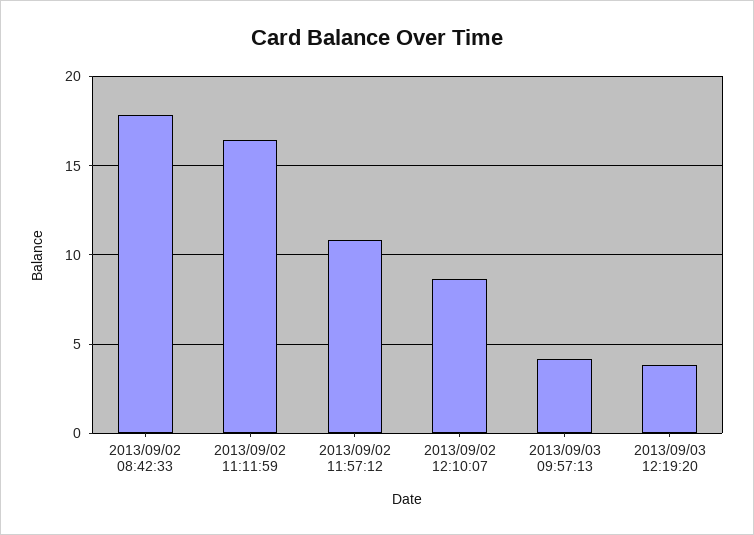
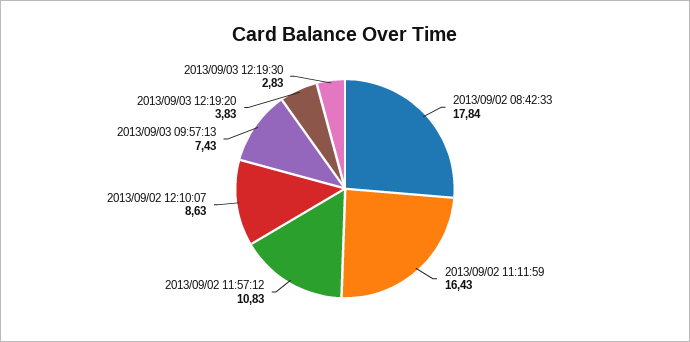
2013/09/03 09:57:13: 4 -> 7.43
2013/09/03 12:19:30: none -> 2.83

